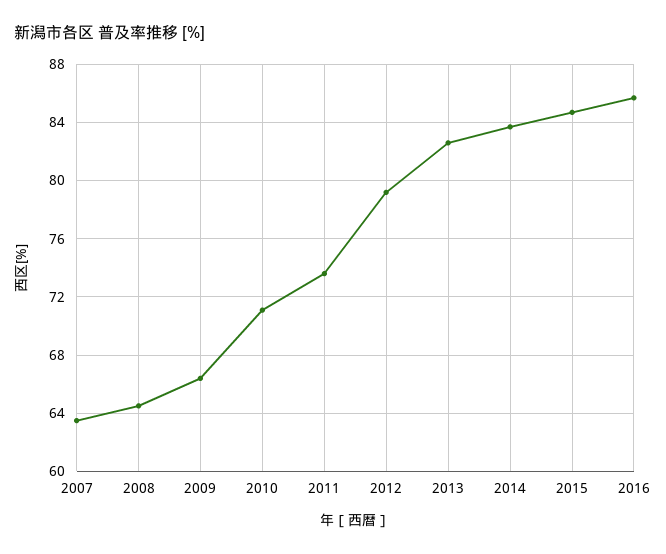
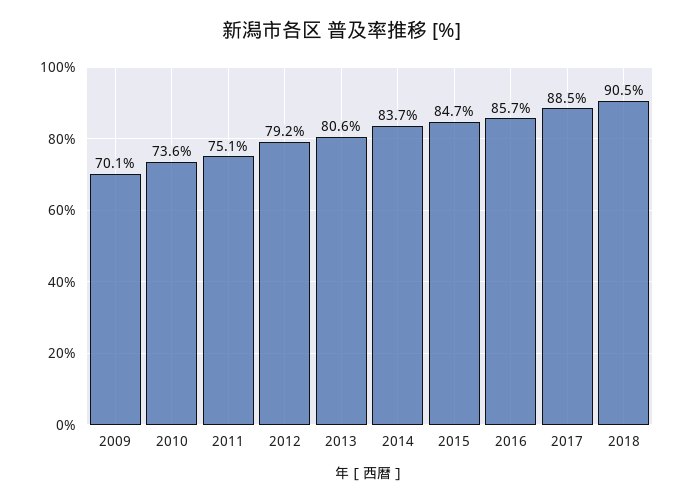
2007: 63.5 -> none
2008: 64.5 -> none
2009: 66.5 -> 70.1
2010: 71 -> 73.6
2011: 73.5 -> 75.1
2013: 82.5 -> 80.6
2017: none -> 88.5
2018: none -> 90.5

